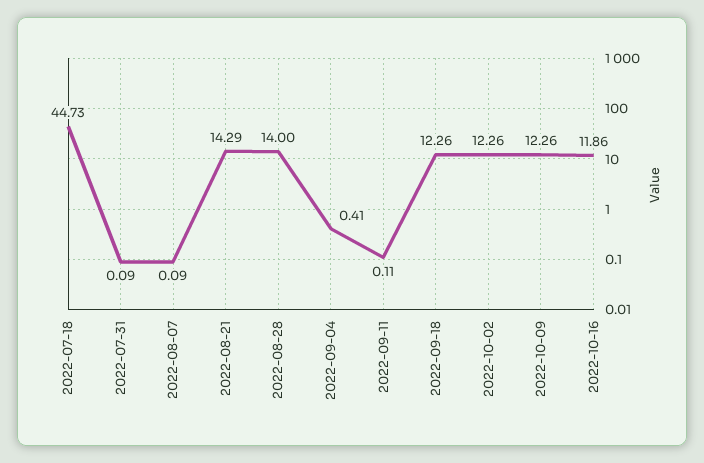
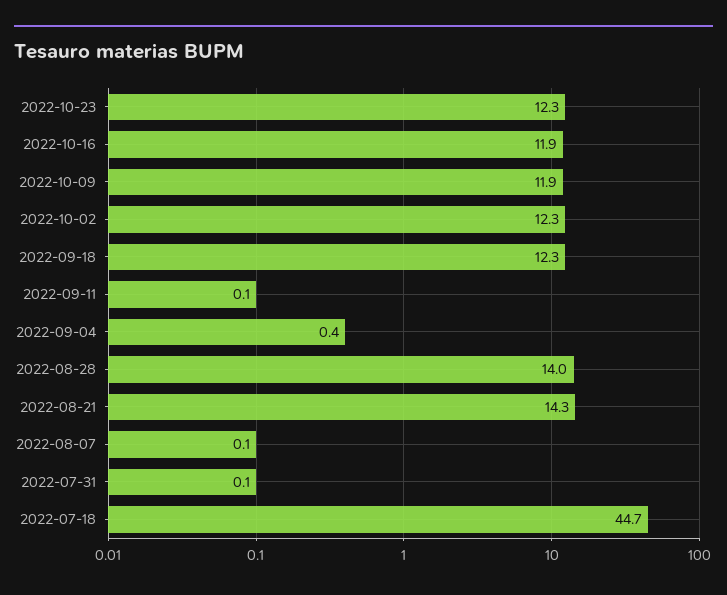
2022-10-09: 12.26 -> 11.9
2022-10-23: none -> 12.3

